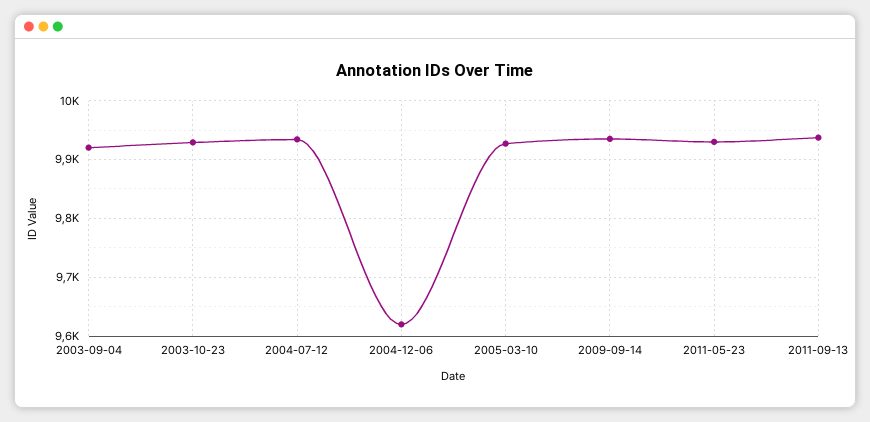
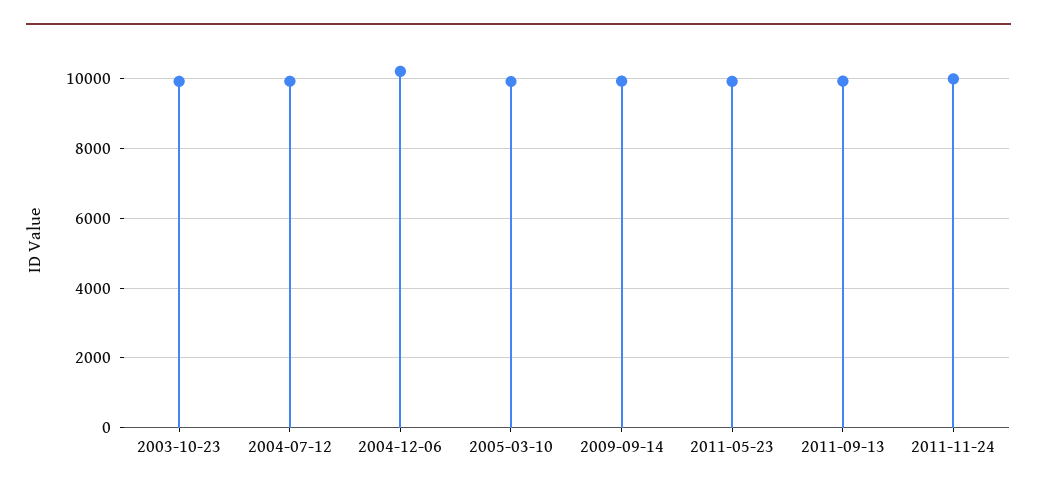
2003-09-04: 9920 -> none
2004-12-06: 9620 -> 10200
2011-11-24: none -> 10000

